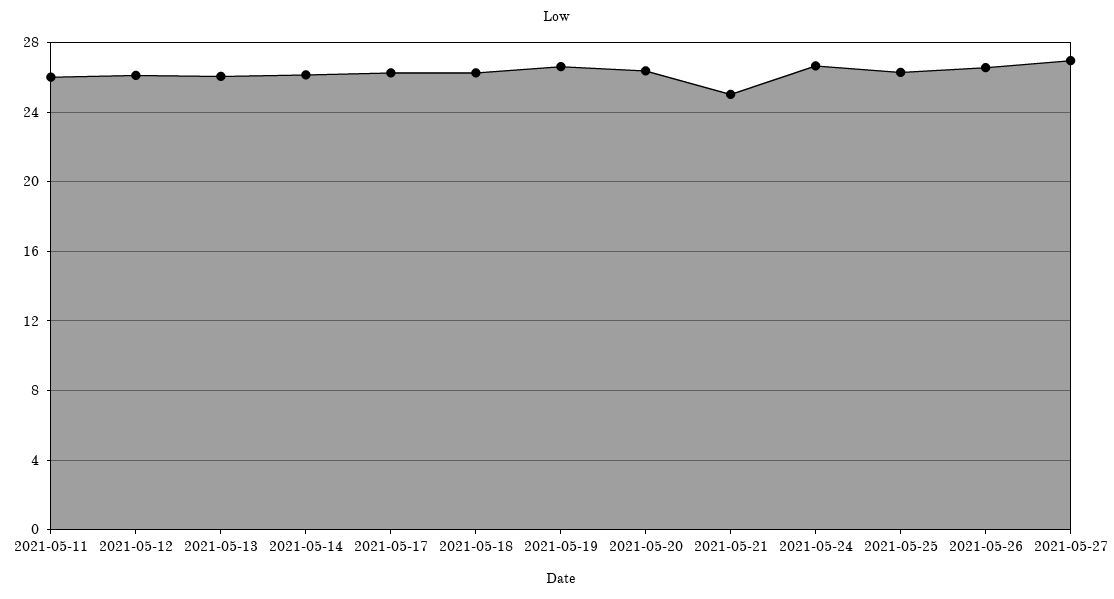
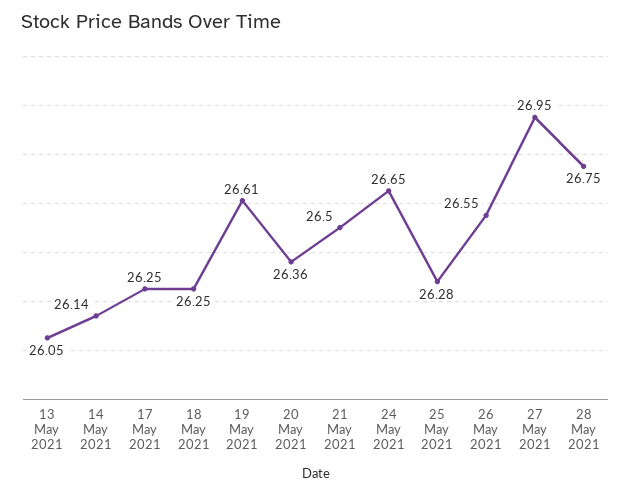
2021-05-11: 26 -> none
2021-05-12: 26 -> none
2021-05-21: 25 -> 26.5
28 May 2021: none -> 26.75

